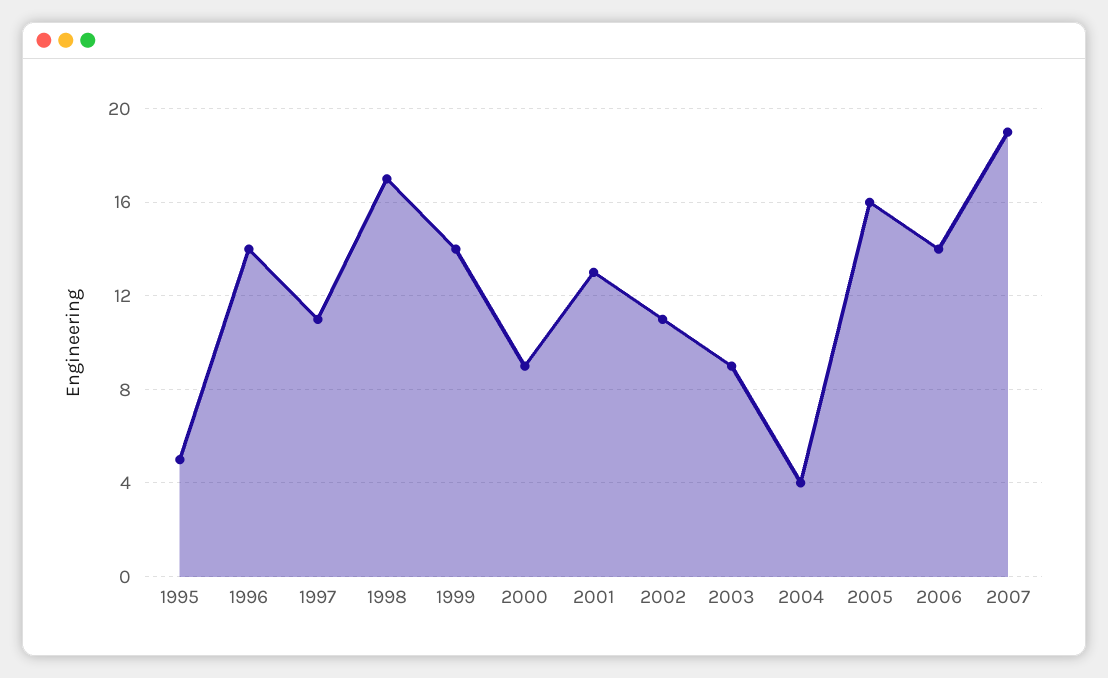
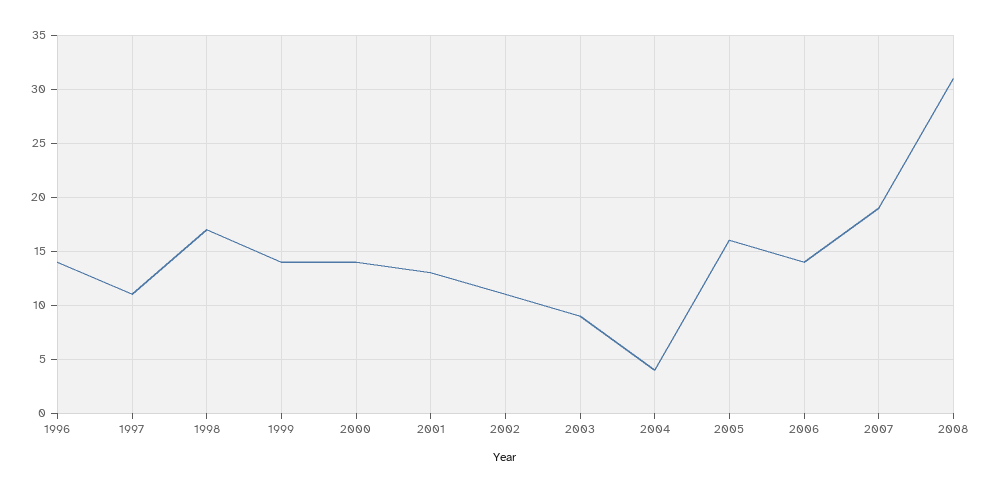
1995: 5 -> none
2000: 9 -> 14
2008: none -> 31

